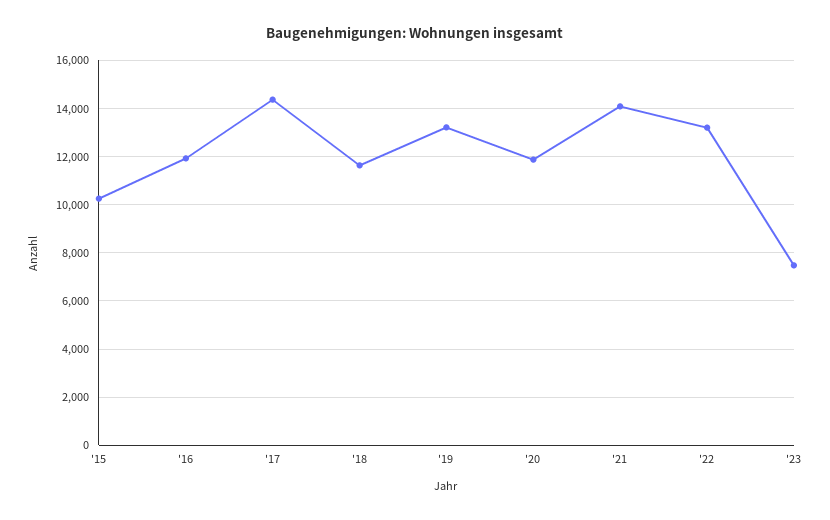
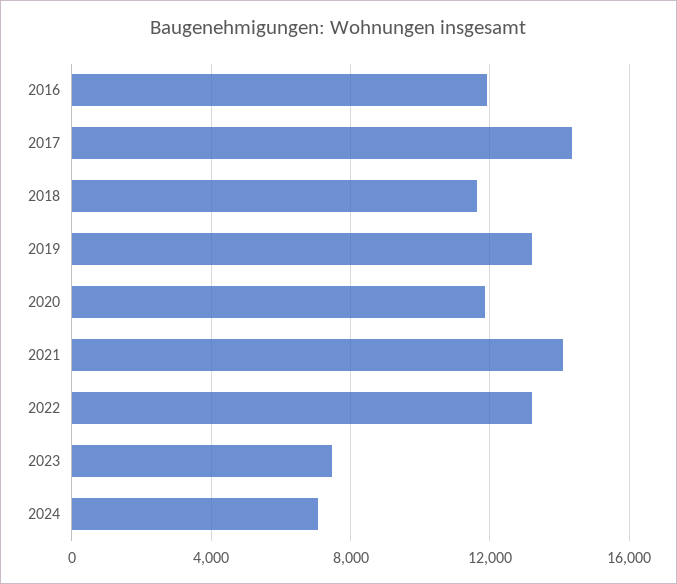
'15: 10250 -> none
2024: none -> 7000

